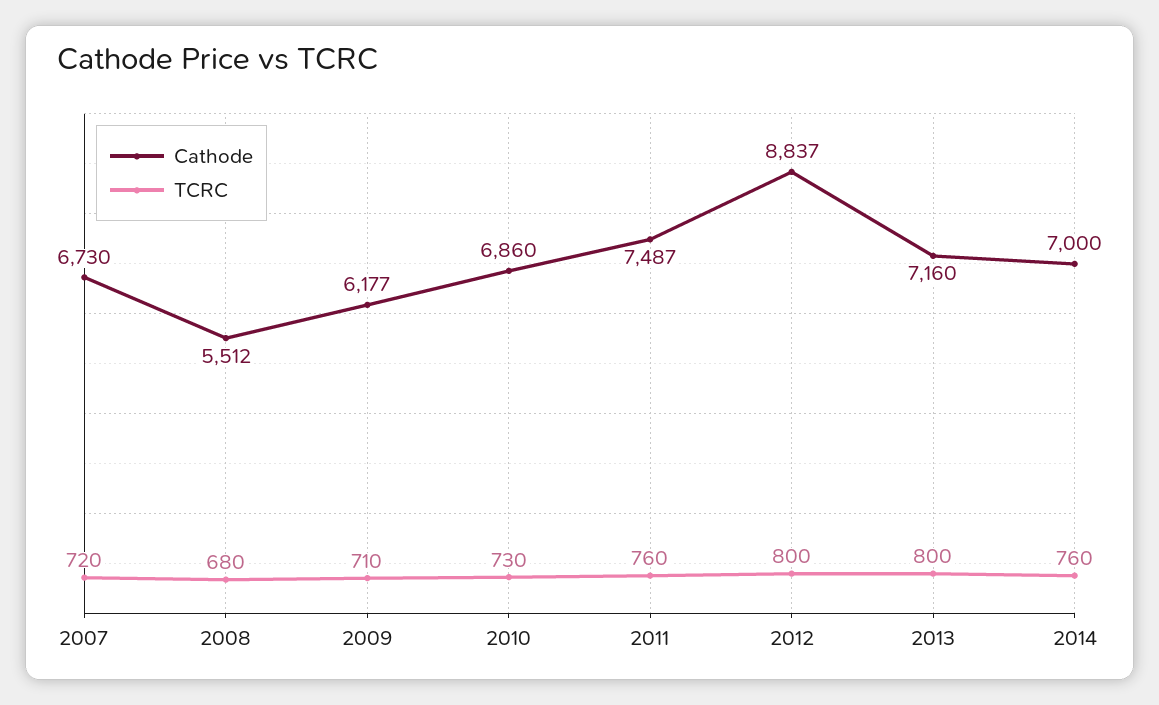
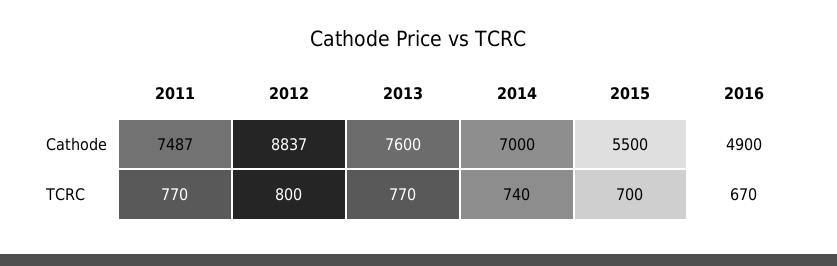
Cathode, 2007: 6730 -> none
TCRC, 2007: 720 -> none
Cathode, 2008: 5512 -> none
TCRC, 2008: 680 -> none
Cathode, 2009: 6177 -> none
TCRC, 2009: 710 -> none
Cathode, 2010: 6860 -> none
TCRC, 2010: 730 -> none
TCRC, 2011: 760 -> 770
Cathode, 2013: 7160 -> 7600
TCRC, 2013: 800 -> 770
TCRC, 2014: 760 -> 740
Cathode, 2015: none -> 5500
Cathode, 2016: none -> 4900
TCRC, 2015: none -> 700
TCRC, 2016: none -> 670

